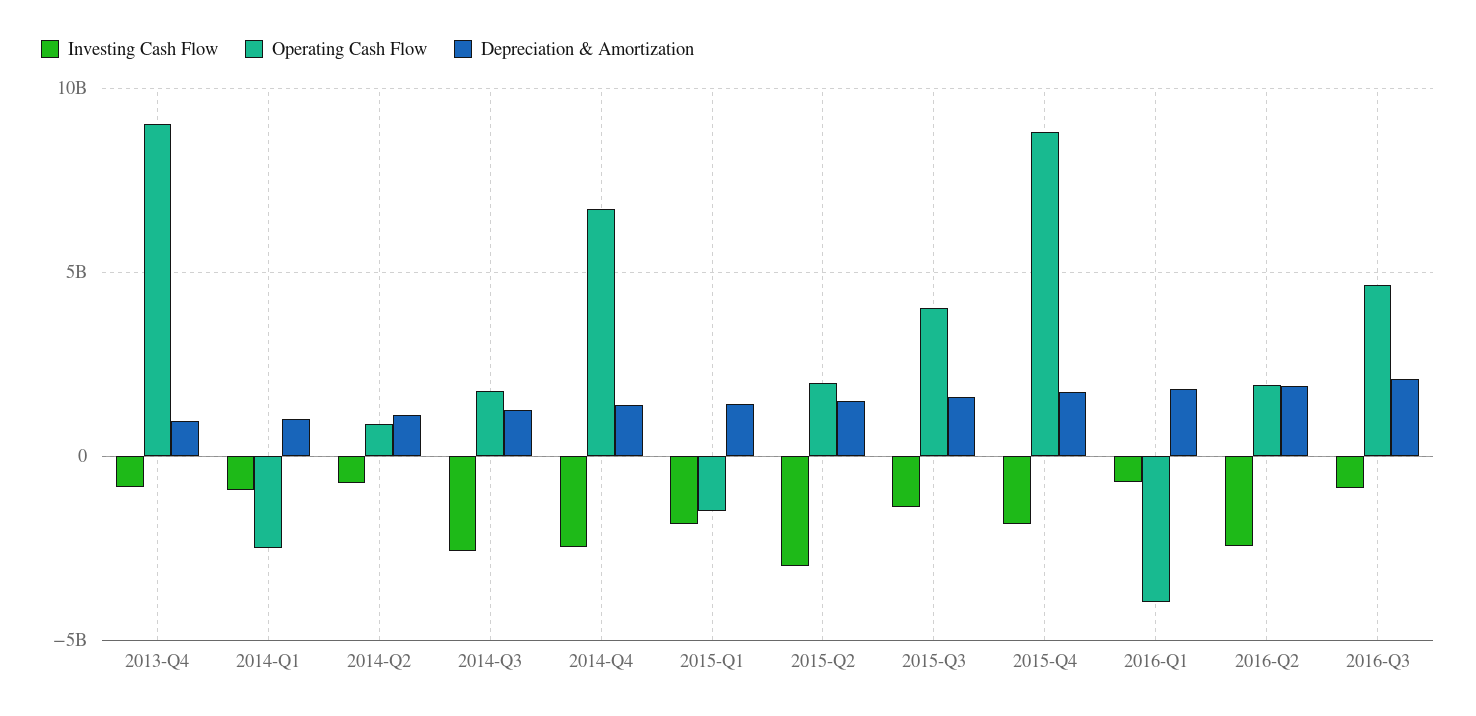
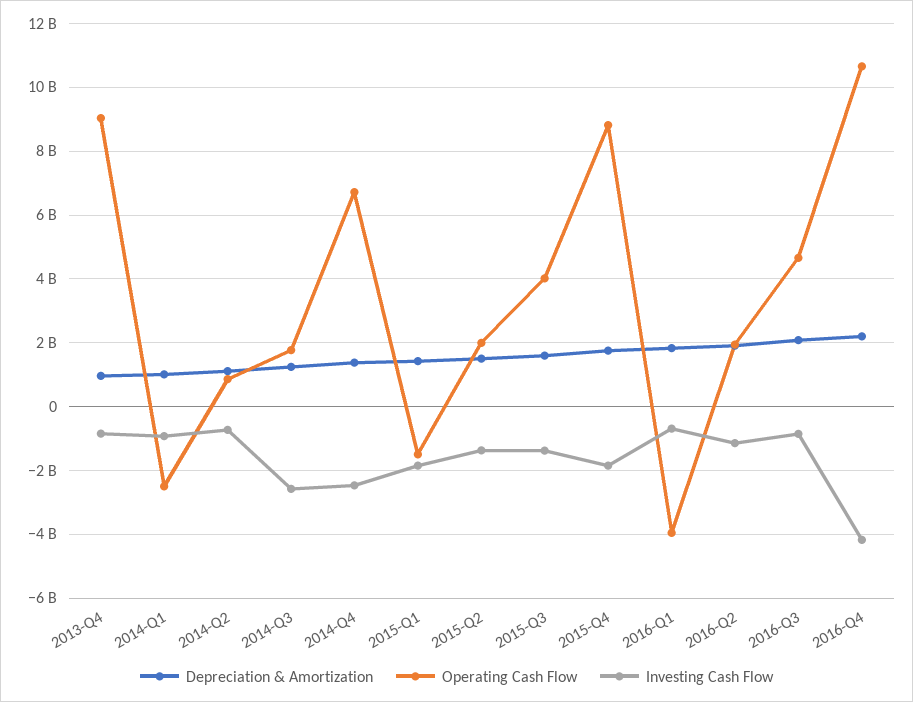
Investing Cash Flow, 2015-Q2: -3000000000 -> -1400000000
Investing Cash Flow, 2016-Q2: -2500000000 -> -1200000000
Depreciation & Amortization, 2016-Q4: none -> 2200000000
Operating Cash Flow, 2016-Q4: none -> 10600000000
Investing Cash Flow, 2016-Q4: none -> -4200000000

